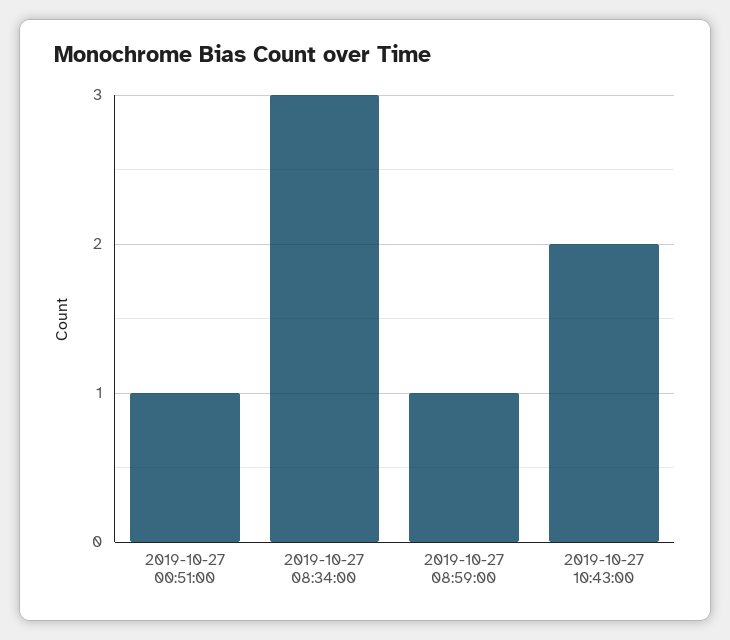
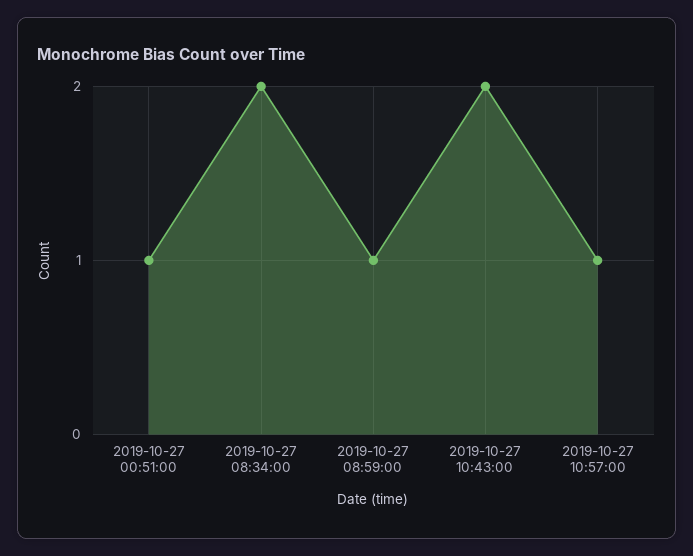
2019-10-27 08:34:00: 3 -> 2
2019-10-27 10:57:00: none -> 1

